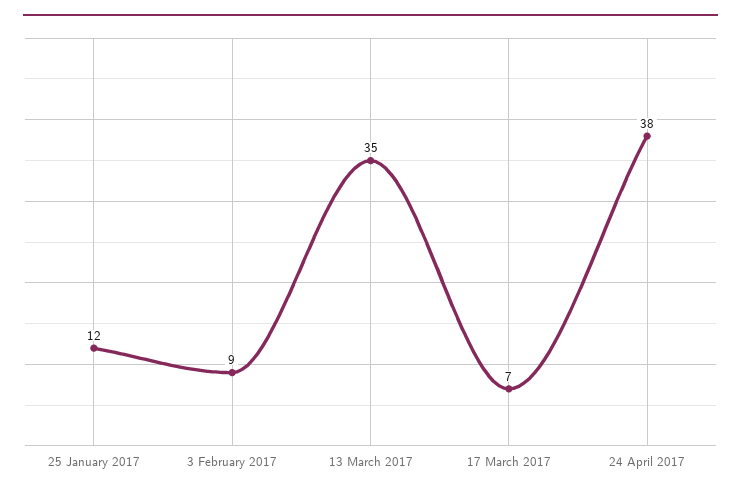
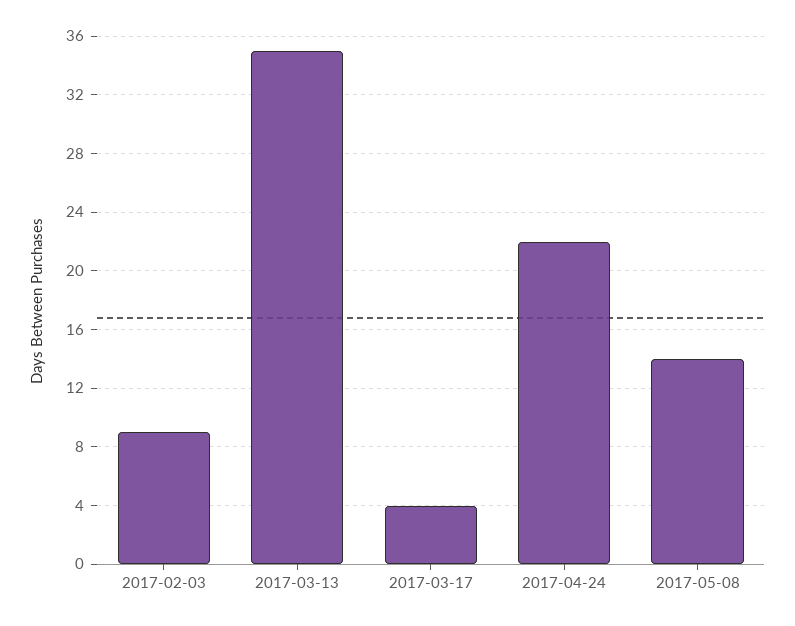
25 January 2017: 12 -> none
17 March 2017: 7 -> 4
24 April 2017: 38 -> 22
2017-05-08: none -> 14

